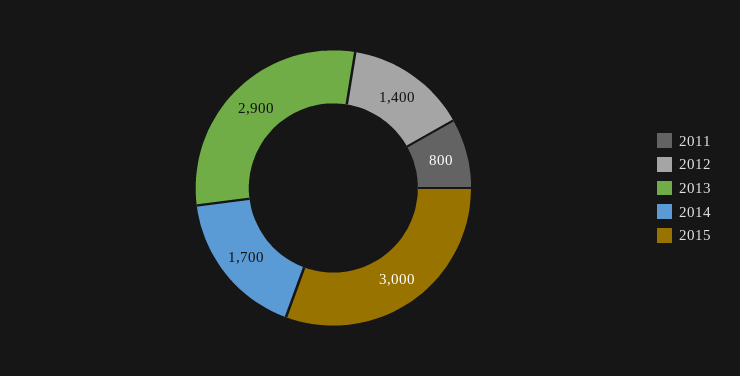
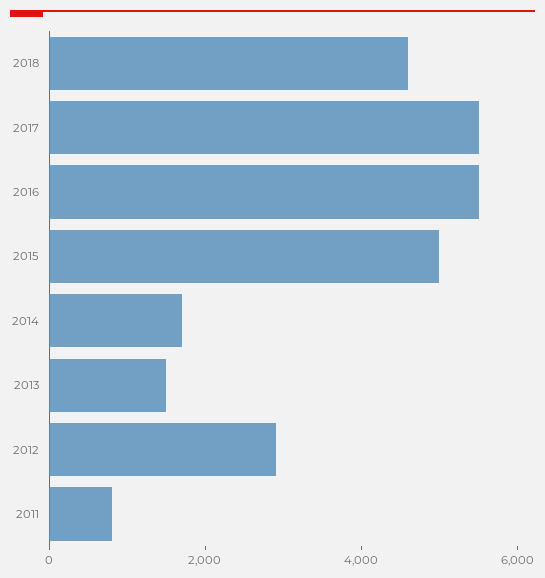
2012: 1400 -> 3000
2013: 2900 -> 1500
2015: 3000 -> 5000
2018: none -> 4500
2017: none -> 5500
2016: none -> 5500

